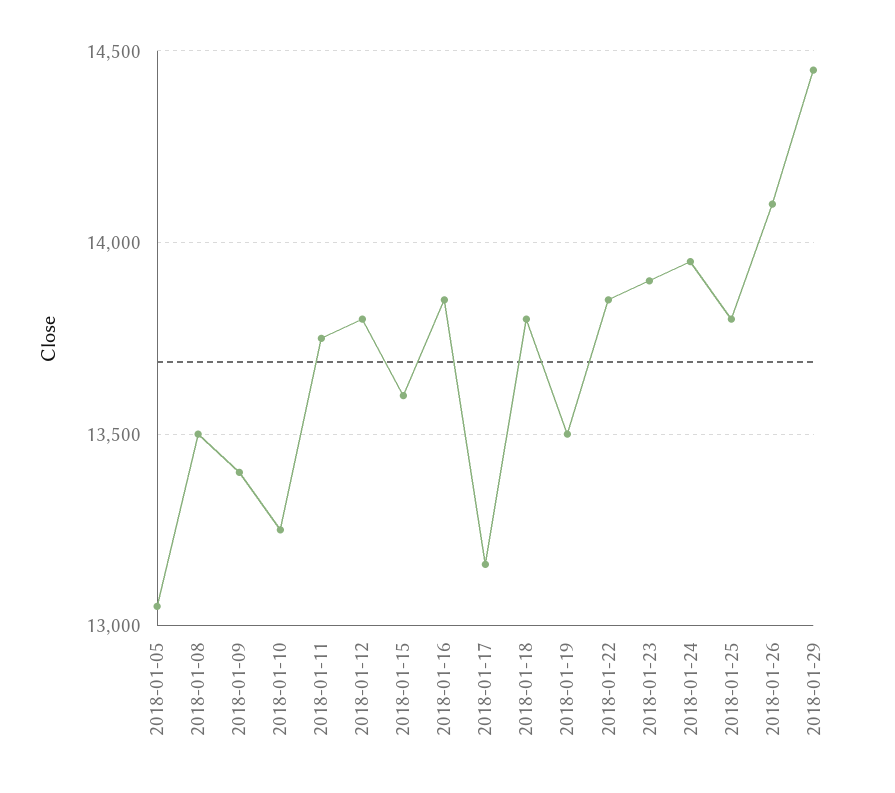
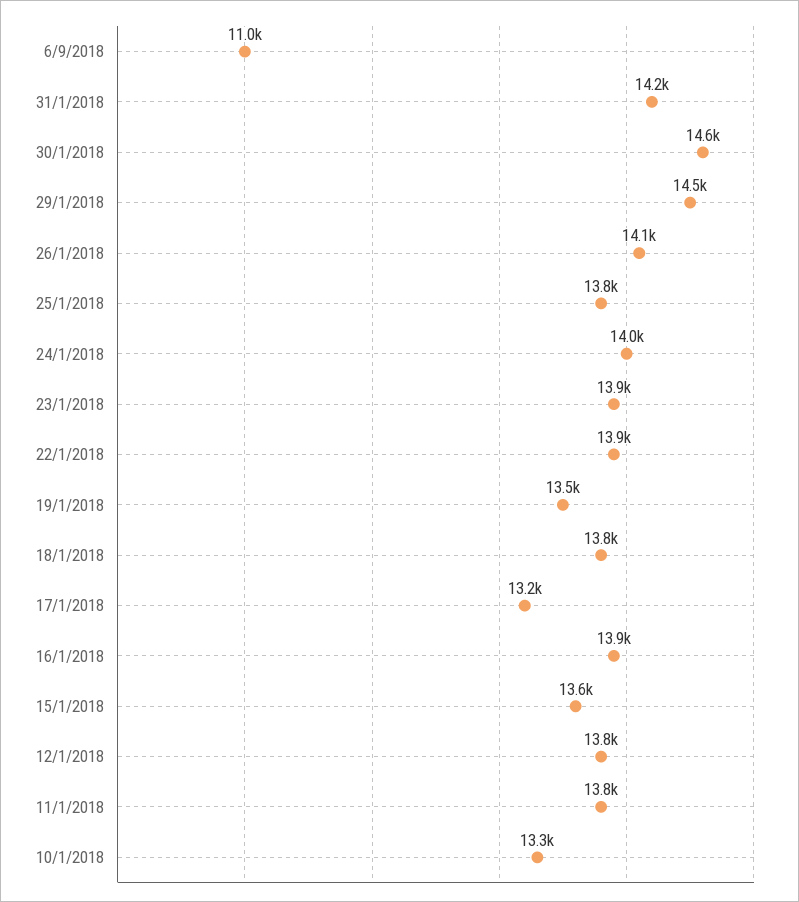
2018-01-05: 13050 -> none
2018-01-08: 13500 -> none
2018-01-09: 13400 -> none
6/9/2018: none -> 11000
31/1/2018: none -> 14200
30/1/2018: none -> 14600

